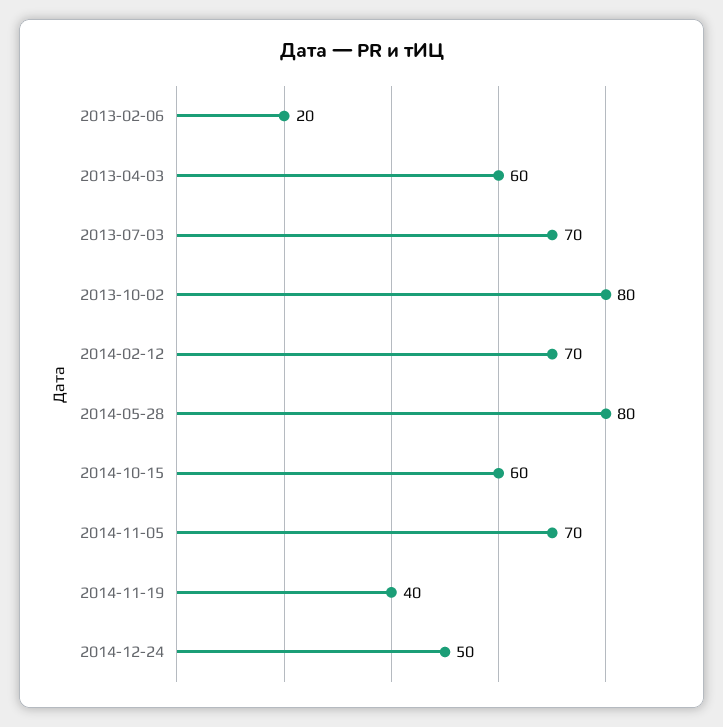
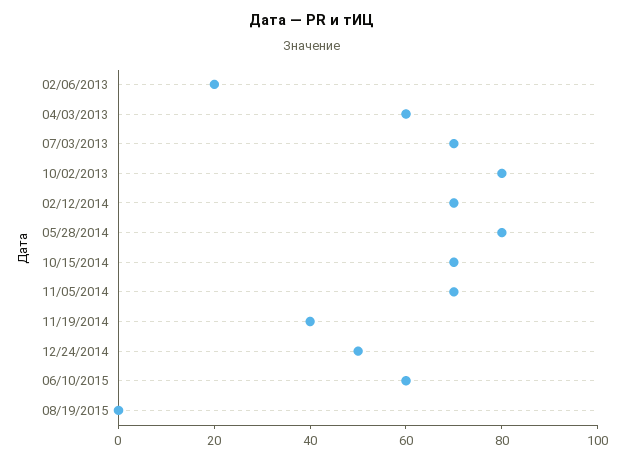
2014-10-15: 60 -> 70
06/10/2015: none -> 60
08/19/2015: none -> 0

